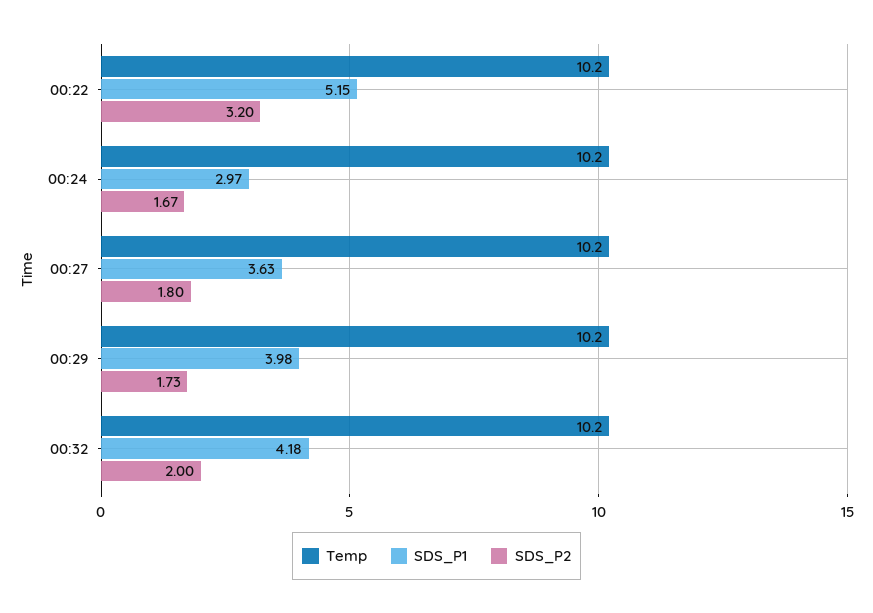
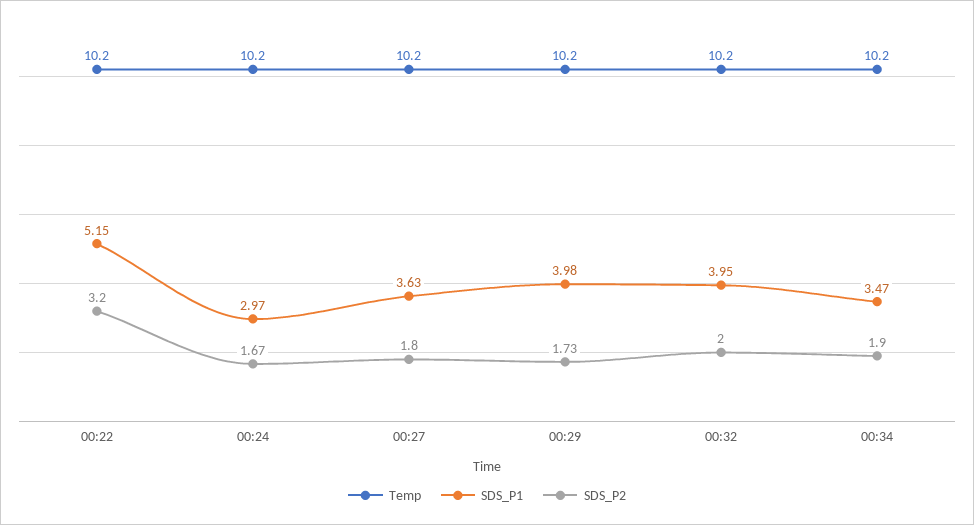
SDS_P1, 00:32: 4.18 -> 3.95
Temp, 00:34: none -> 10.2
SDS_P1, 00:34: none -> 3.47
SDS_P2, 00:34: none -> 1.9

